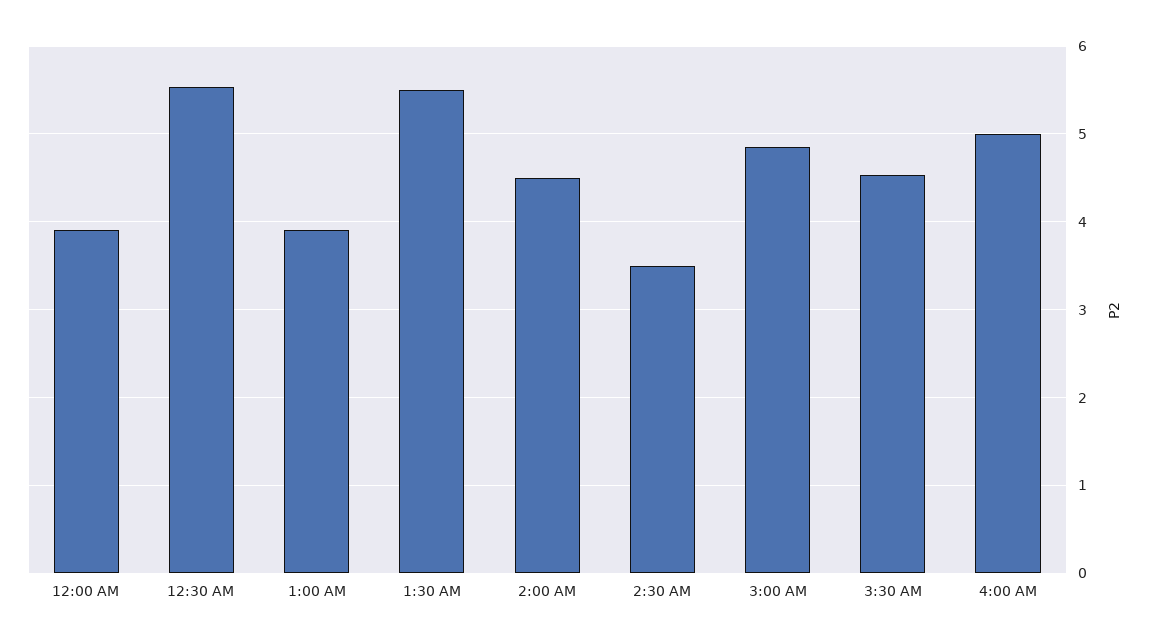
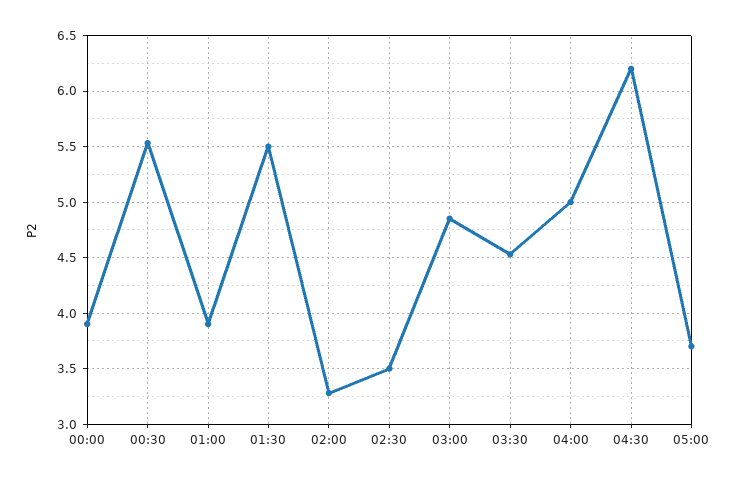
2:00 AM: 4.5 -> 3.3
04:30: none -> 6.2
05:00: none -> 3.7

